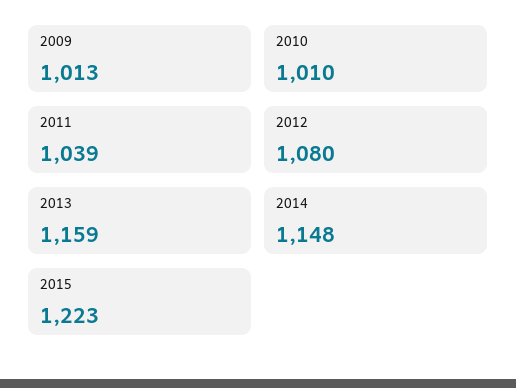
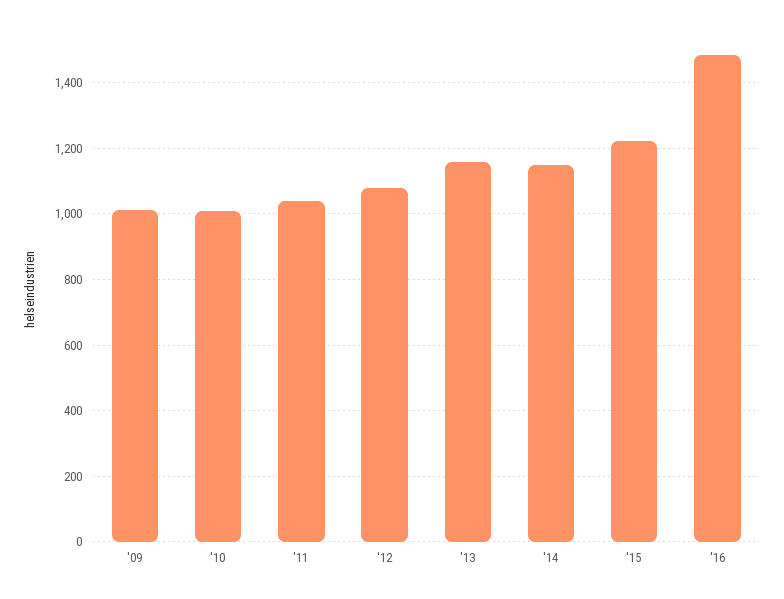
'16: none -> 1480

